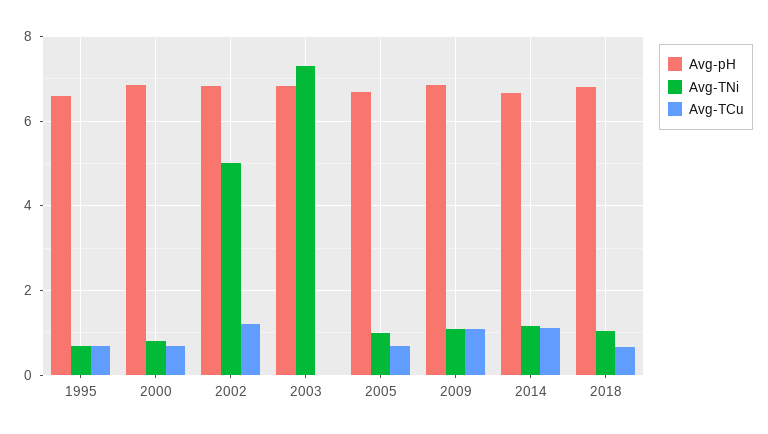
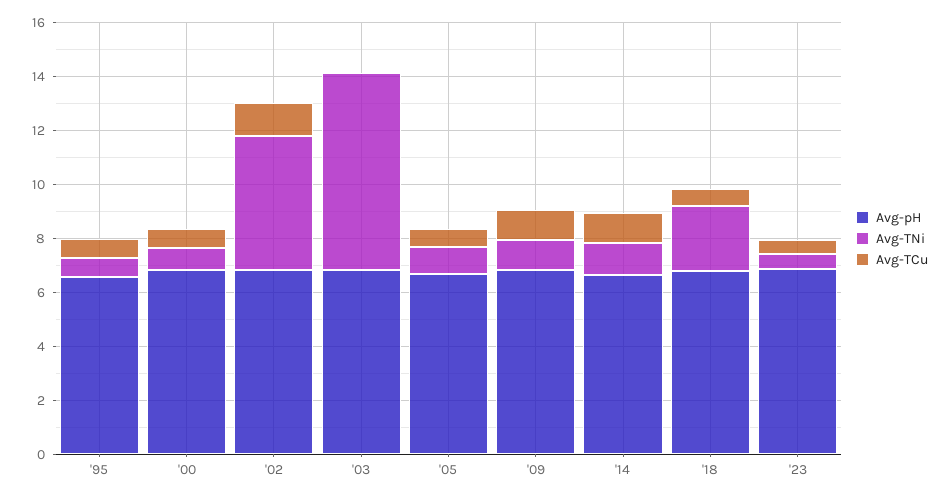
Avg-TNi, 2018: 1 -> 2.5
Avg-pH, '23: none -> 7
Avg-TNi, '23: none -> 0.5
Avg-TCu, '23: none -> 0.5

